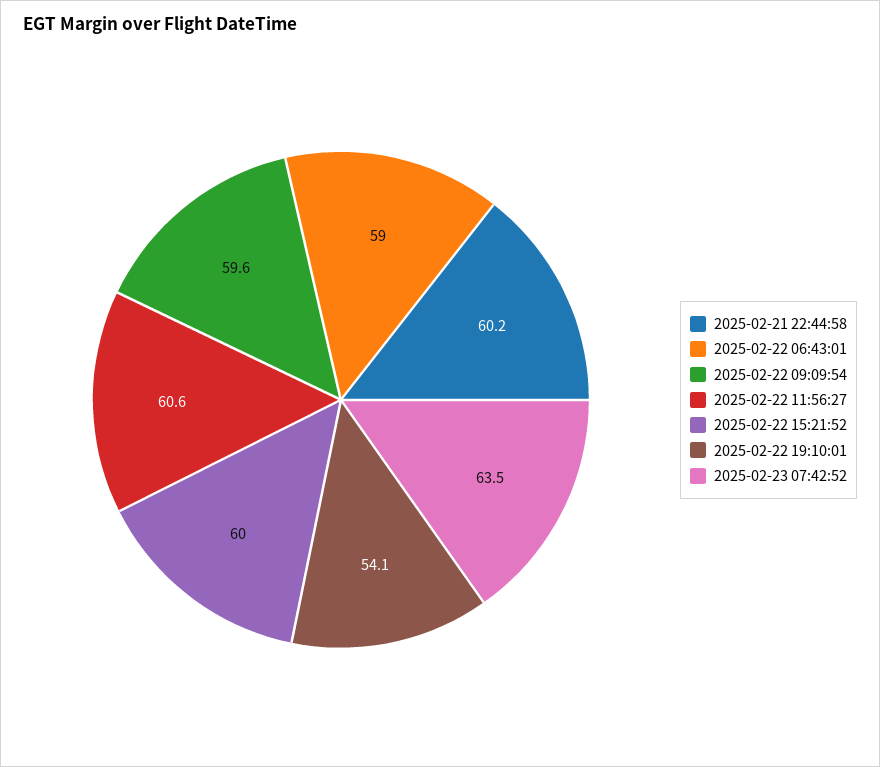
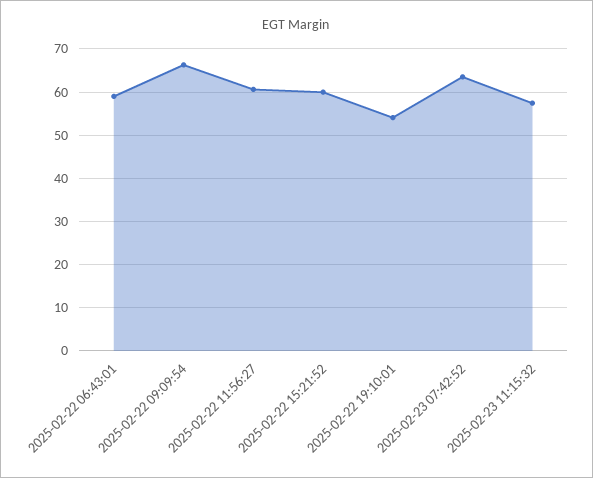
2025-02-21 22:44:58: 60.2 -> none
2025-02-22 09:09:54: 59.6 -> 66
2025-02-23 11:15:32: none -> 58

